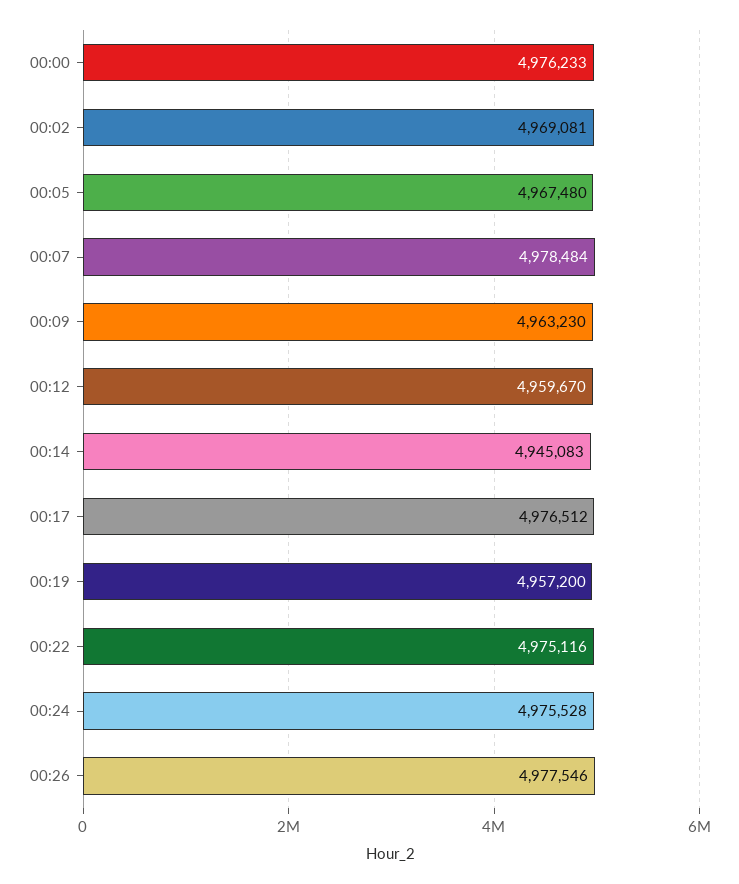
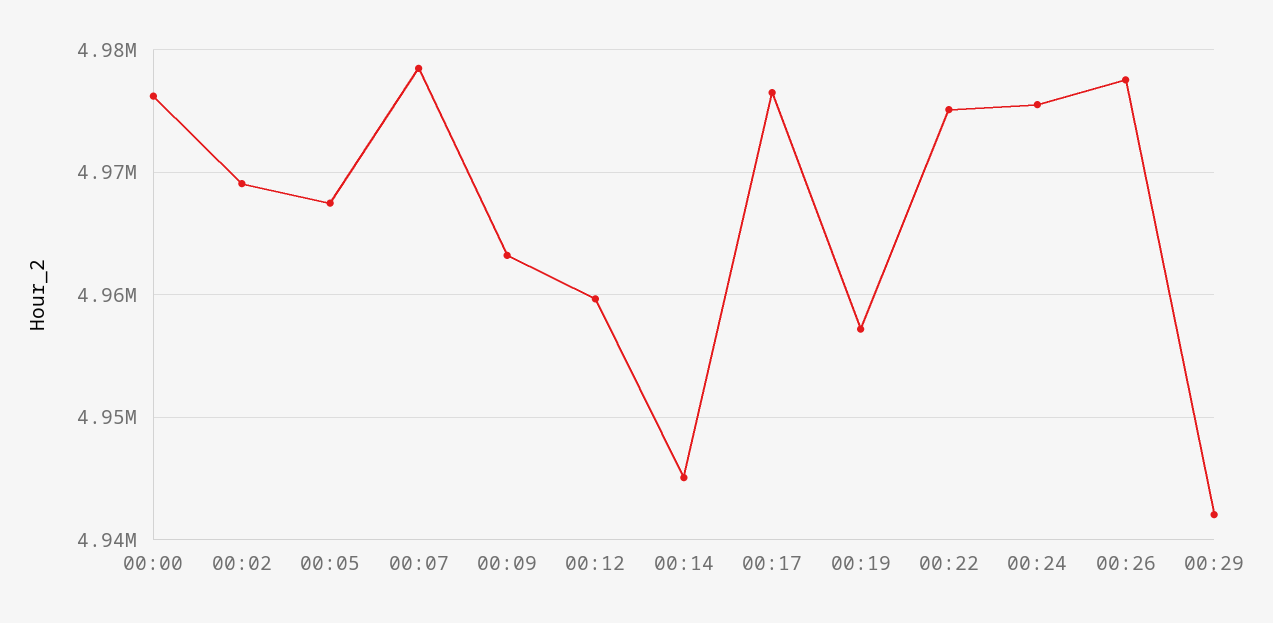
00:29: none -> 4942000

